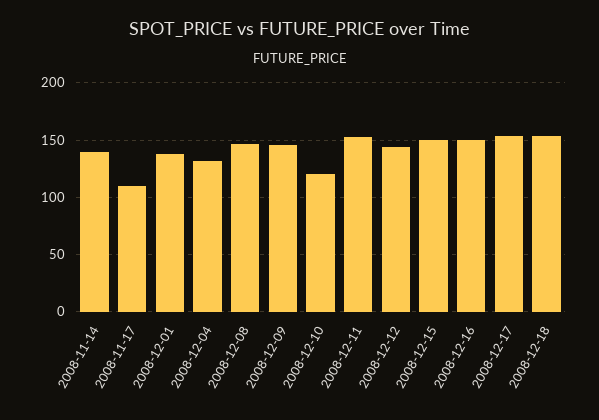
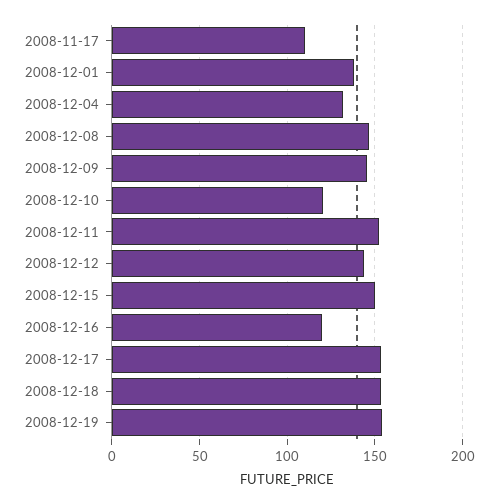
2008-11-14: 140 -> none
2008-12-16: 150 -> 120
2008-12-19: none -> 155

